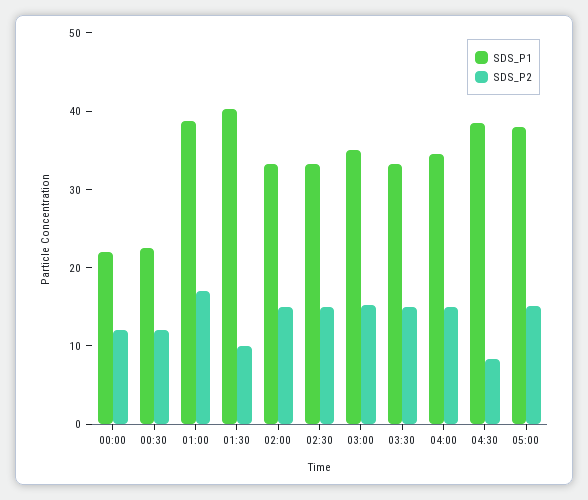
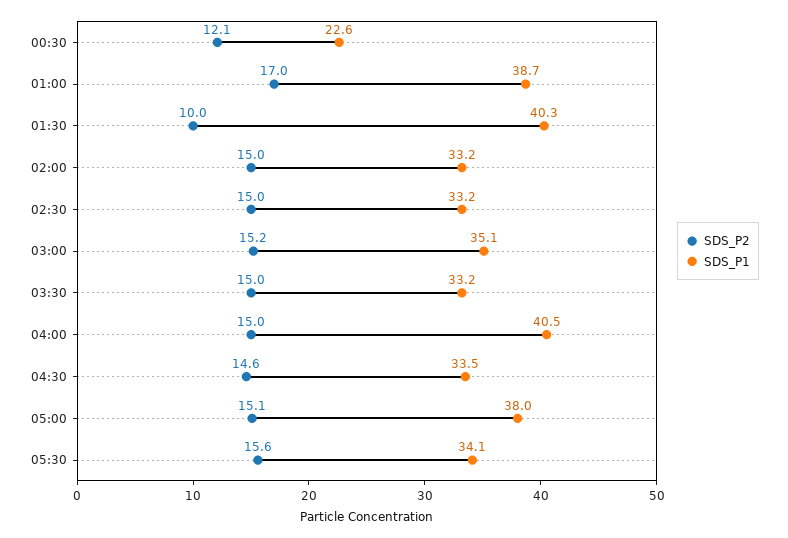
SDS_P1, 00:00: 22 -> none
SDS_P2, 00:00: 12 -> none
SDS_P1, 04:00: 34 -> 40.5
SDS_P1, 04:30: 38 -> 33.5
SDS_P2, 04:30: 8 -> 14.6
SDS_P2, 05:30: none -> 15.6
SDS_P1, 05:30: none -> 34.1

